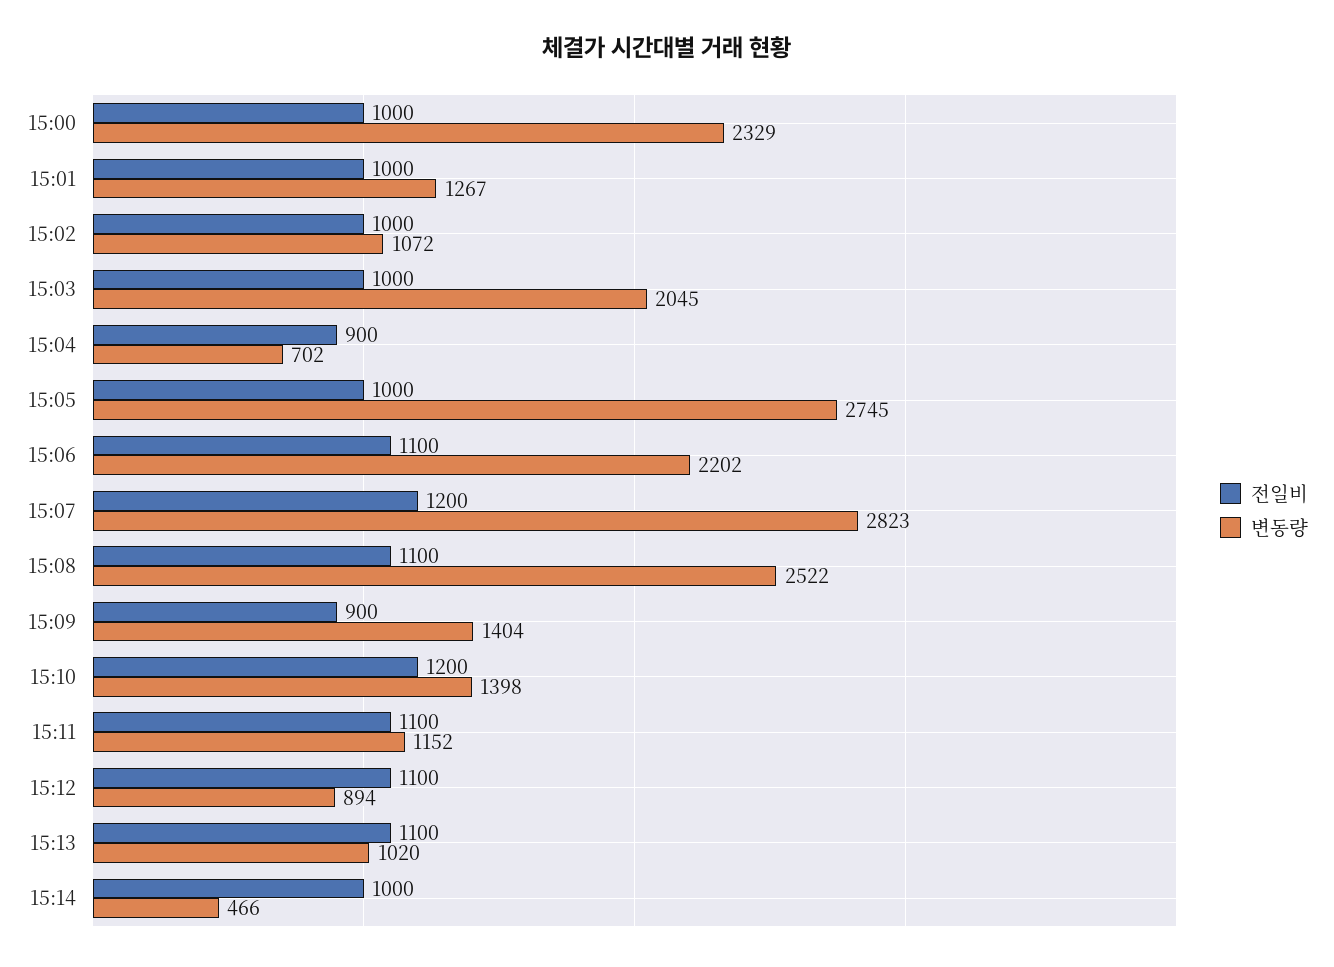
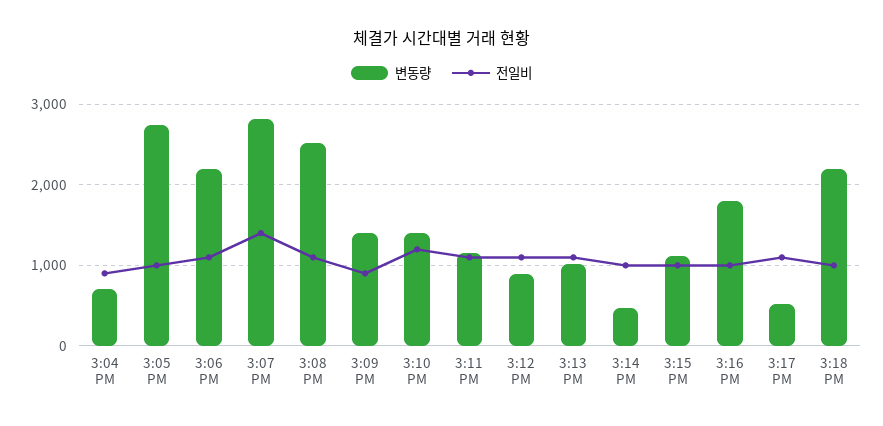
전일비, 15:00: 1000 -> none
변동량, 15:00: 2329 -> none
전일비, 15:01: 1000 -> none
변동량, 15:01: 1267 -> none
전일비, 15:02: 1000 -> none
변동량, 15:02: 1072 -> none
전일비, 15:03: 1000 -> none
변동량, 15:03: 2045 -> none
전일비, 15:07: 1200 -> 1400
변동량, 3:15 PM: none -> 1100
전일비, 3:15 PM: none -> 1000
변동량, 3:16 PM: none -> 1800
전일비, 3:16 PM: none -> 1000
변동량, 3:17 PM: none -> 500
전일비, 3:17 PM: none -> 1100
변동량, 3:18 PM: none -> 2200
전일비, 3:18 PM: none -> 1000

